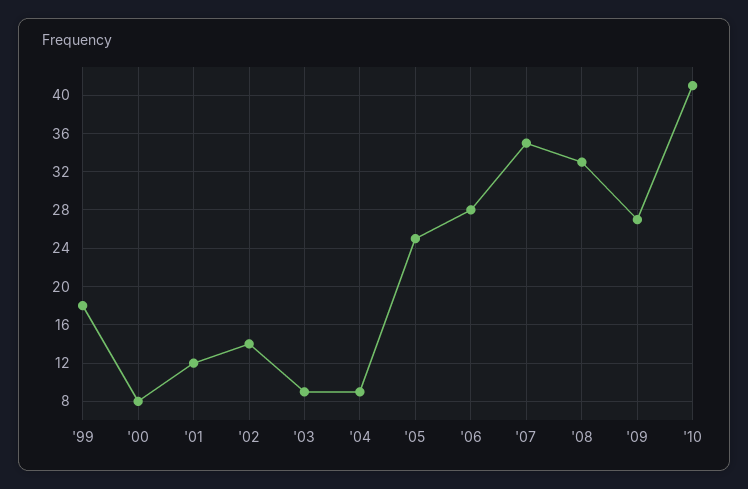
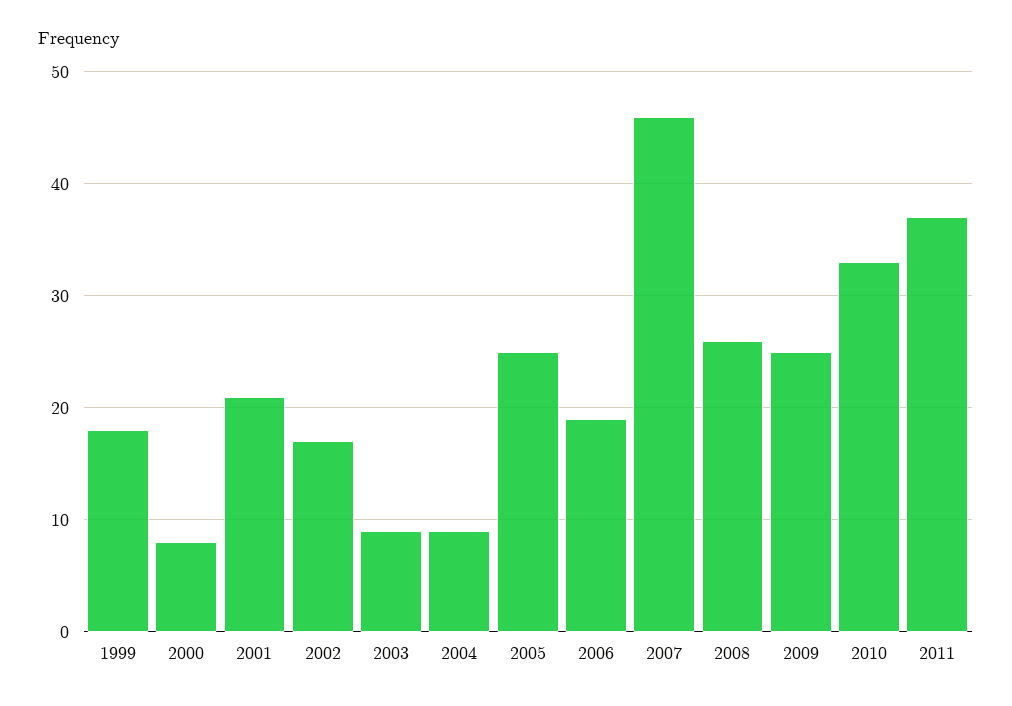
'01: 12 -> 21
'02: 14 -> 17
'06: 28 -> 19
'07: 35 -> 46
'08: 33 -> 26
'09: 27 -> 25
'10: 41 -> 33
2011: none -> 37

